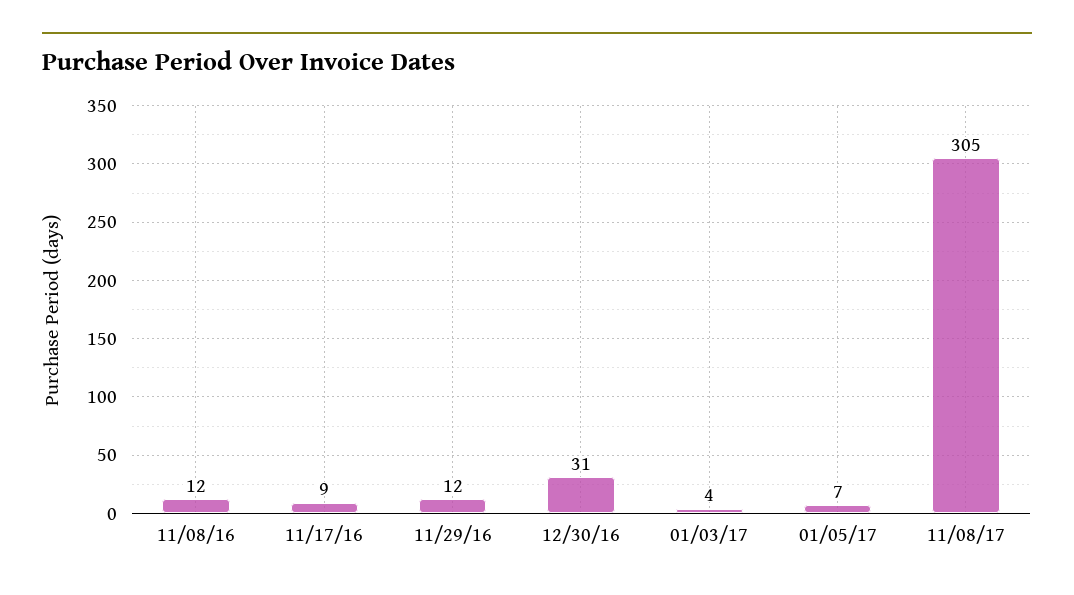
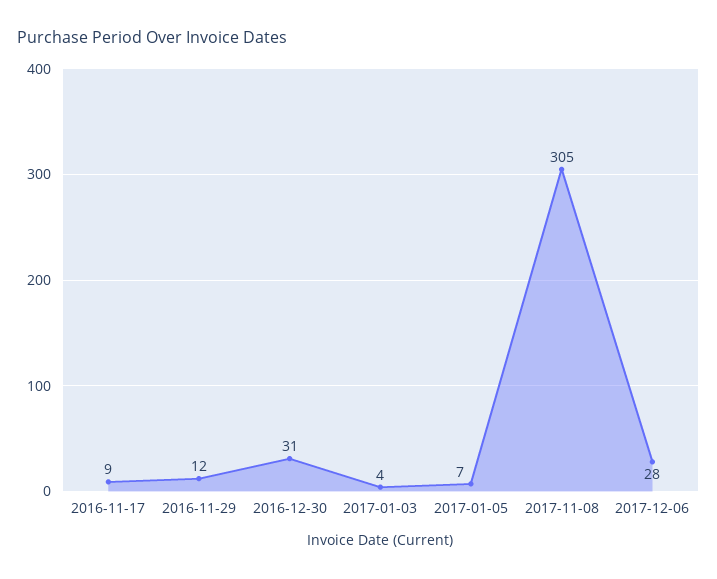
11/08/16: 12 -> none
2017-12-06: none -> 28

